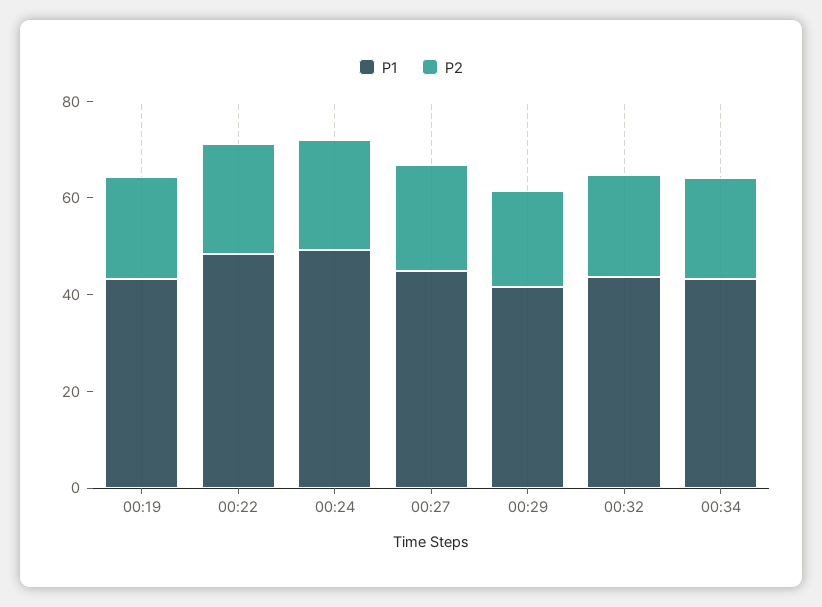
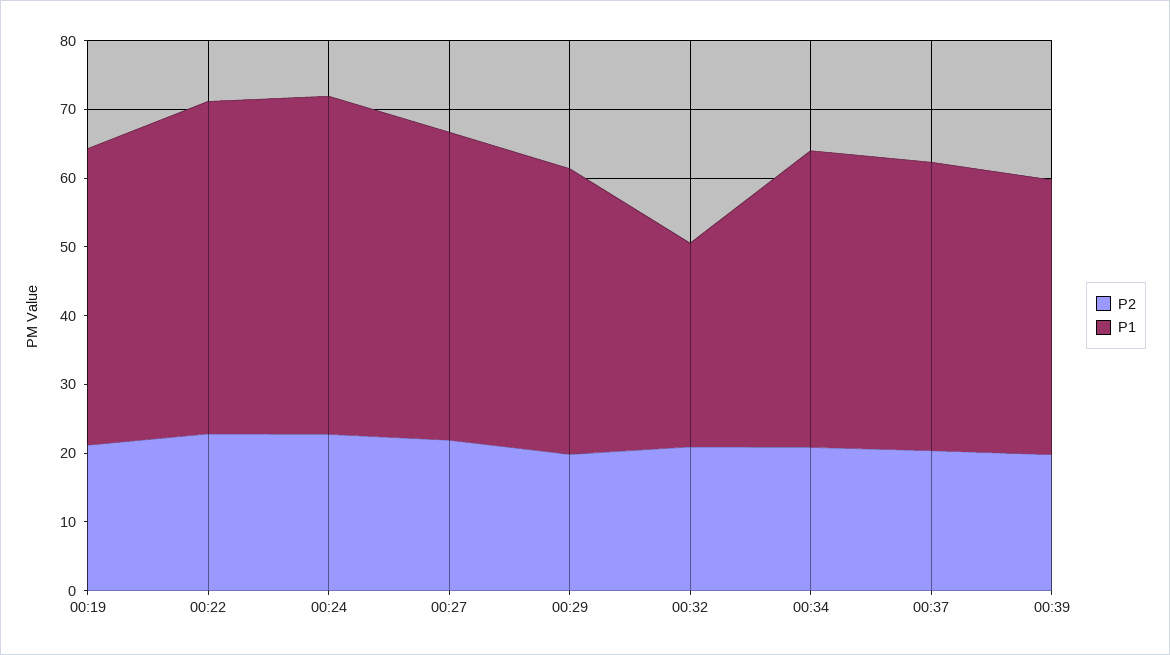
P1, 00:32: 45 -> 30
P2, 00:37: none -> 20
P1, 00:37: none -> 42
P2, 00:39: none -> 20
P1, 00:39: none -> 40

